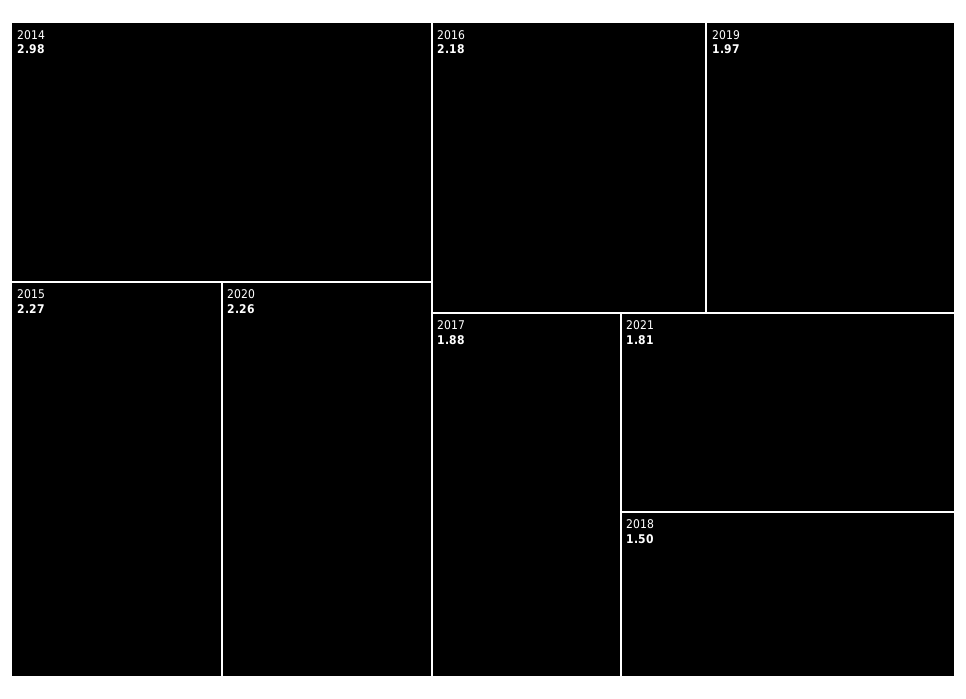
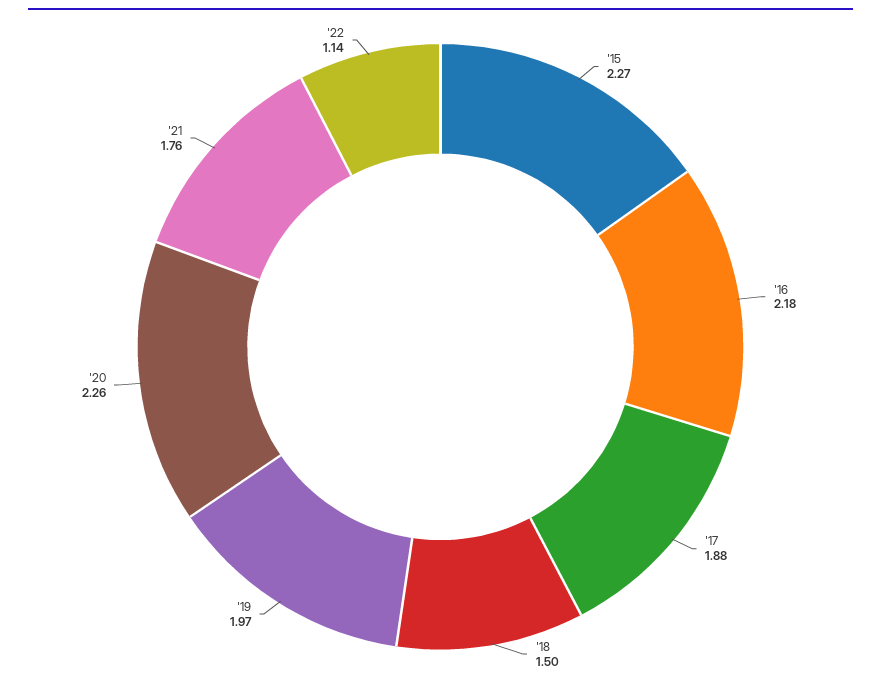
2014: 2.98 -> none
2021: 1.81 -> 1.76
'22: none -> 1.14

